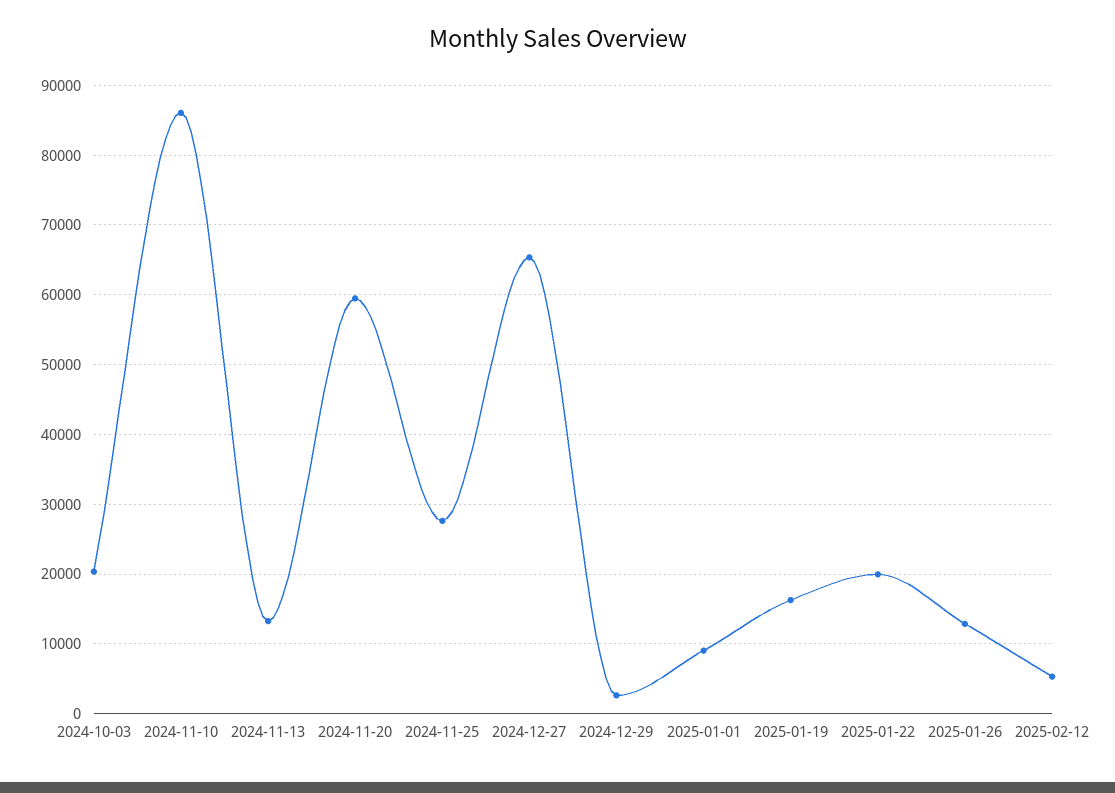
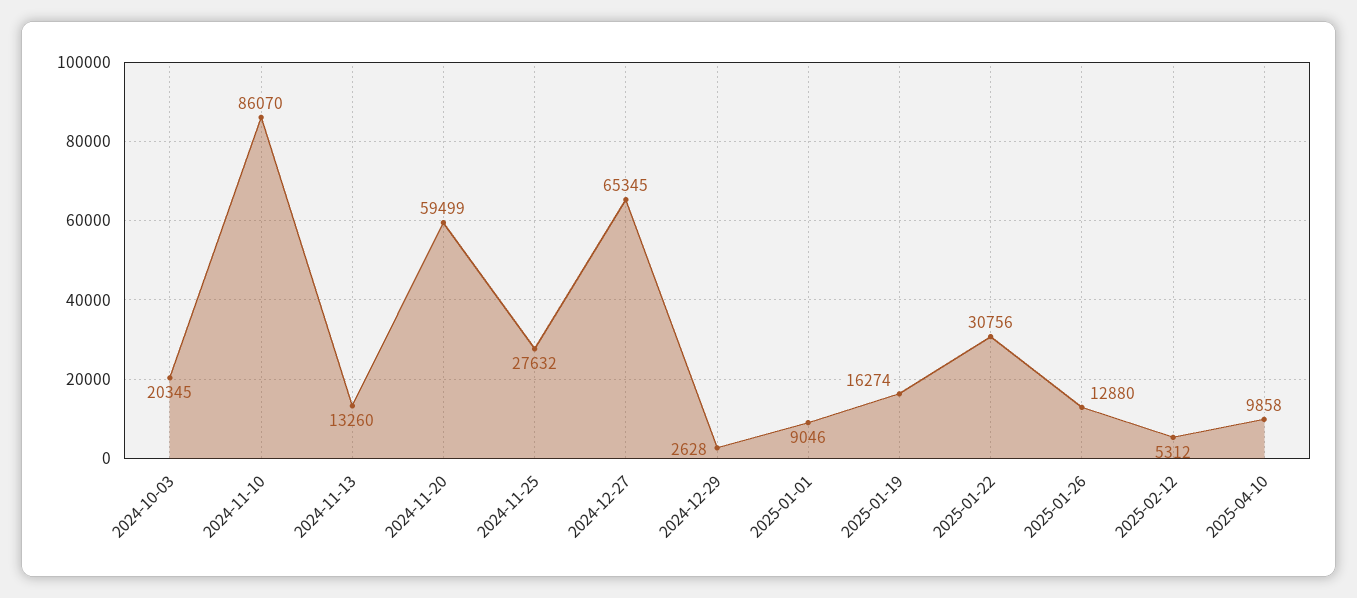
2025-01-22: 20000 -> 30756
2025-04-10: none -> 9858

